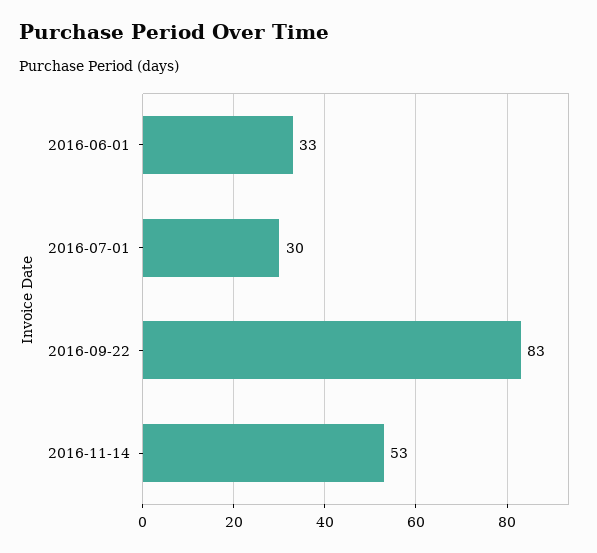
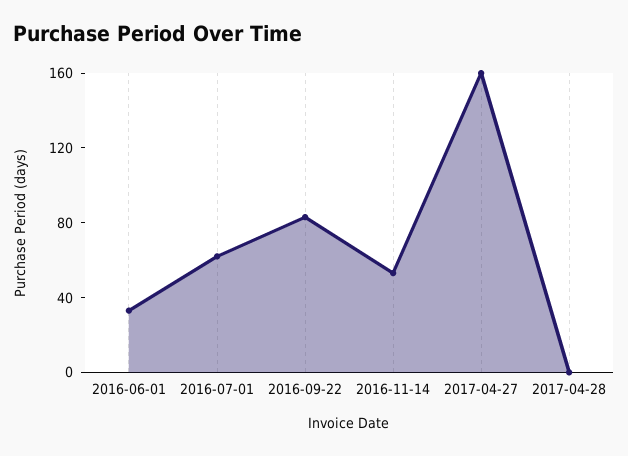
2016-07-01: 30 -> 60
2017-04-27: none -> 160
2017-04-28: none -> 0

